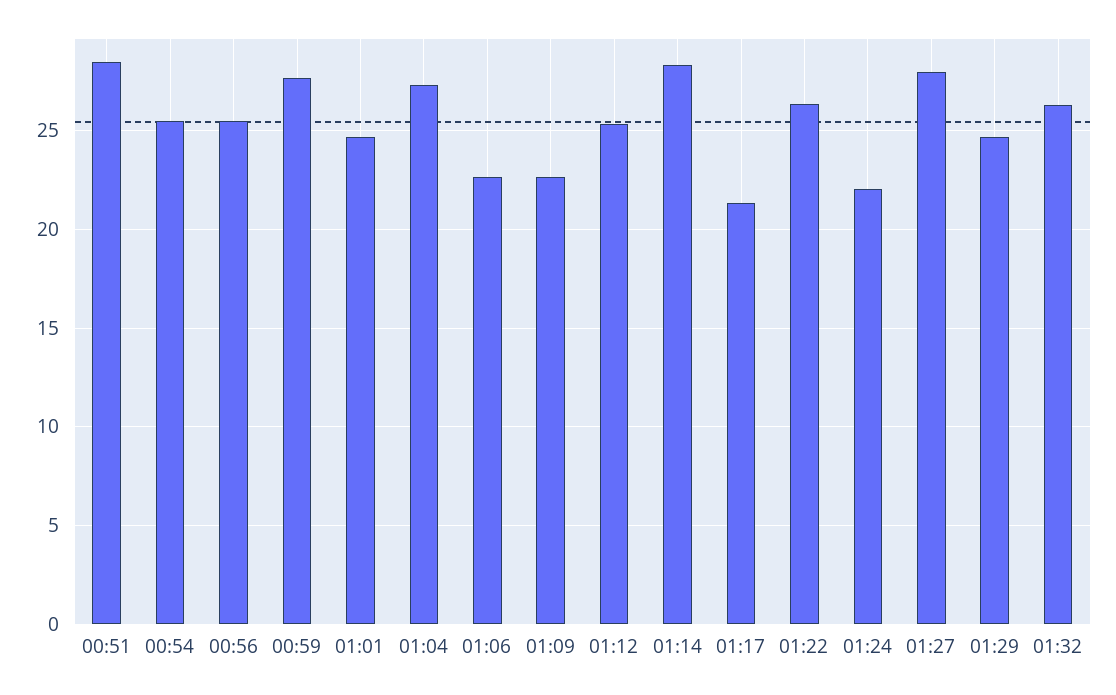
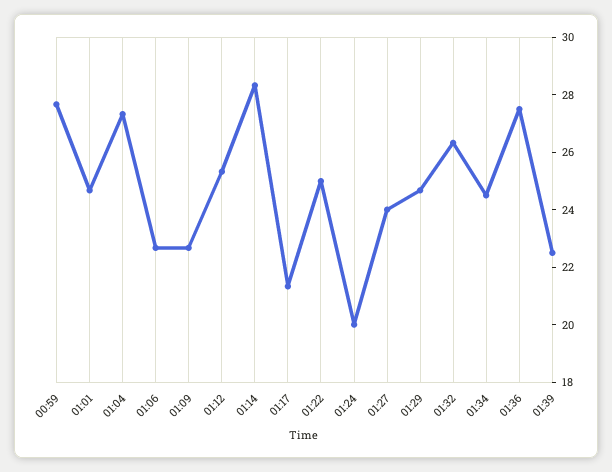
00:51: 28.5 -> none
00:54: 25.5 -> none
00:56: 25.5 -> none
01:22: 26.5 -> 25
01:24: 22 -> 20
01:27: 28 -> 24
01:34: none -> 24.5
01:36: none -> 27.5
01:39: none -> 22.5

